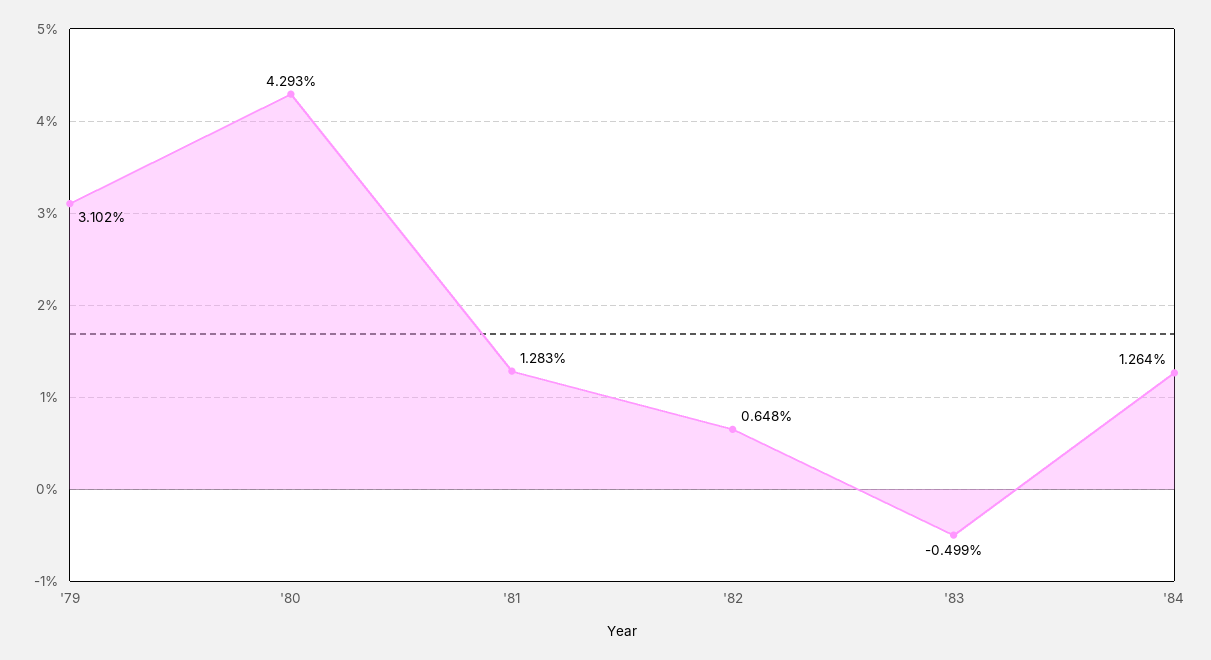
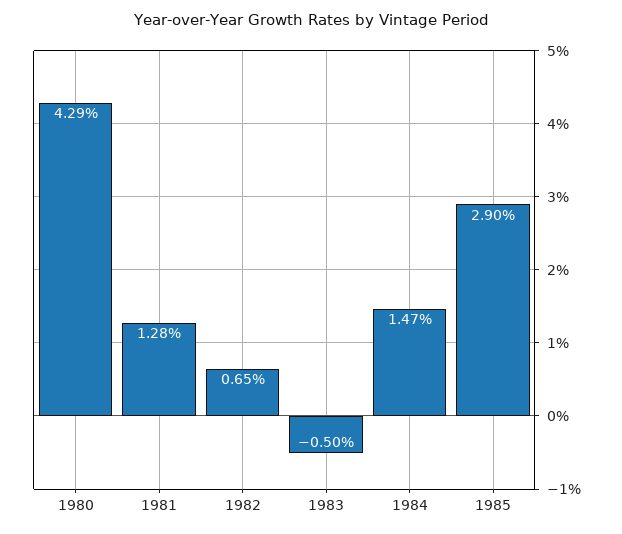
'79: 3.102 -> none
'84: 1.264 -> 1.47
1985: none -> 2.9

